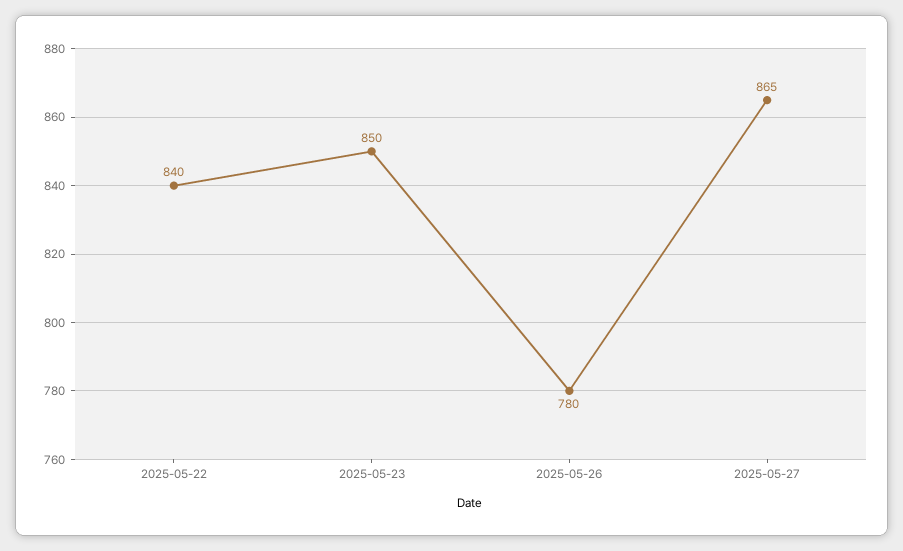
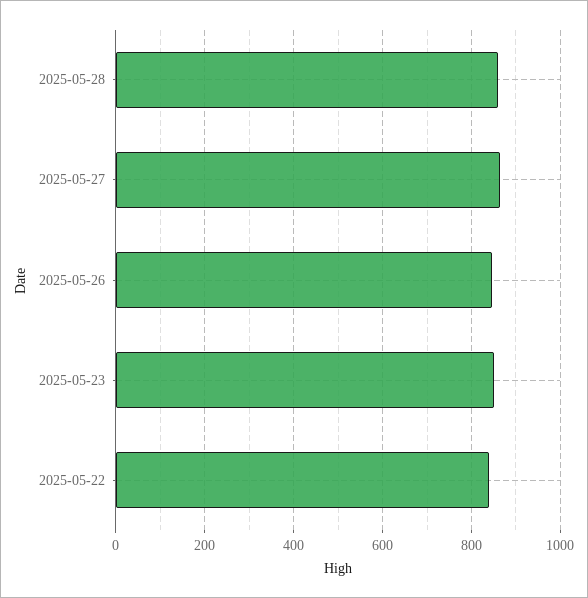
2025-05-26: 780 -> 840
2025-05-28: none -> 860

